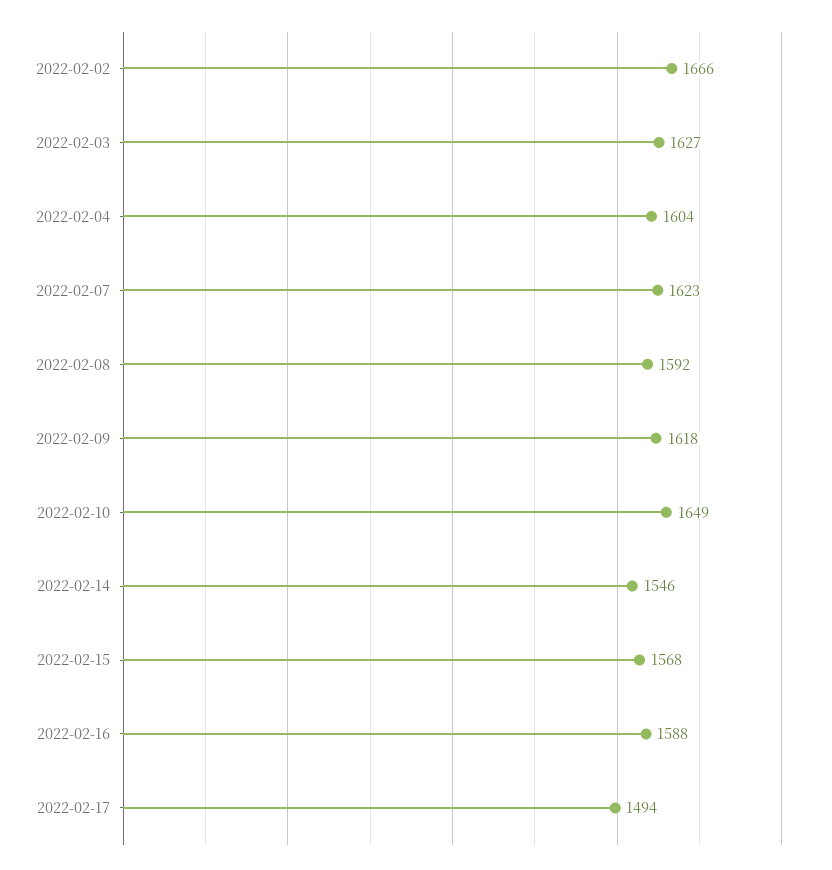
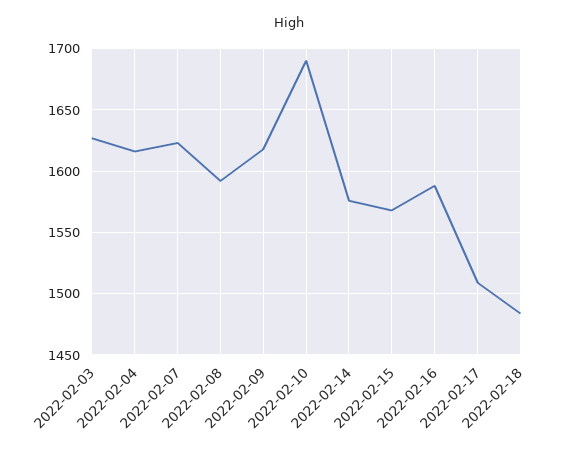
2022-02-02: 1666 -> none
2022-02-04: 1604 -> 1615
2022-02-10: 1649 -> 1690
2022-02-14: 1546 -> 1575
2022-02-17: 1494 -> 1510
2022-02-18: none -> 1485

